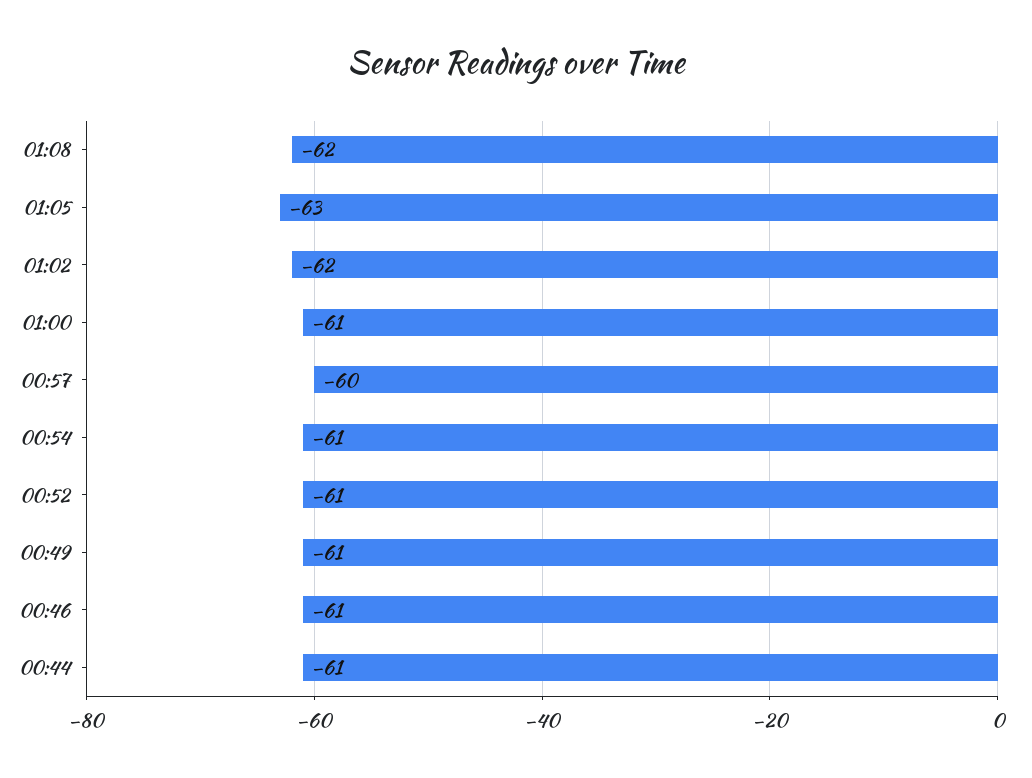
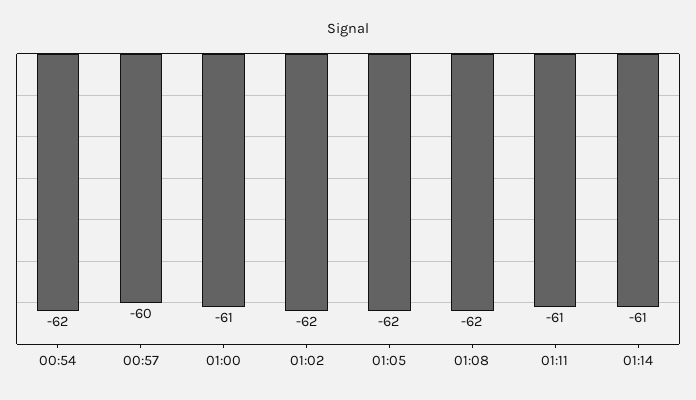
01:05: -63 -> -62
00:54: -61 -> -62
00:52: -61 -> none
00:49: -61 -> none
00:46: -61 -> none
00:44: -61 -> none
01:11: none -> -61
01:14: none -> -61

